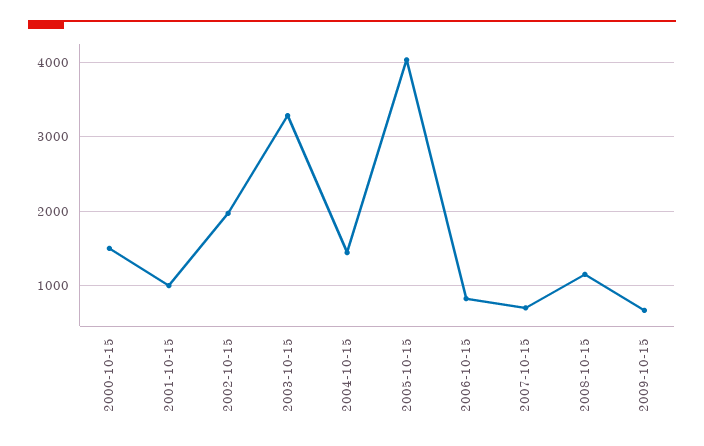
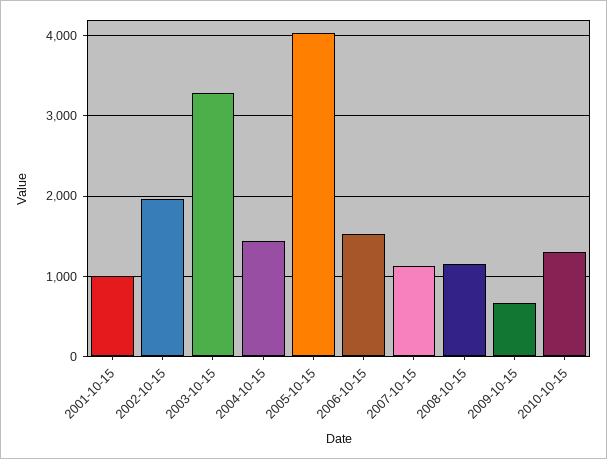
2000-10-15: 1500 -> none
2006-10-15: 800 -> 1500
2007-10-15: 700 -> 1100
2010-10-15: none -> 1300

